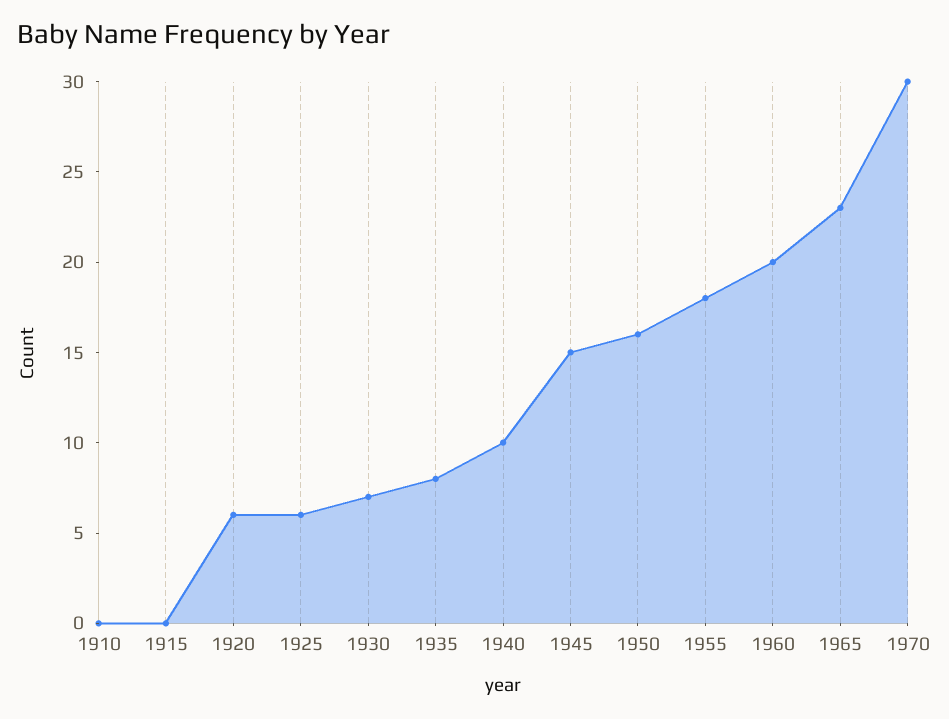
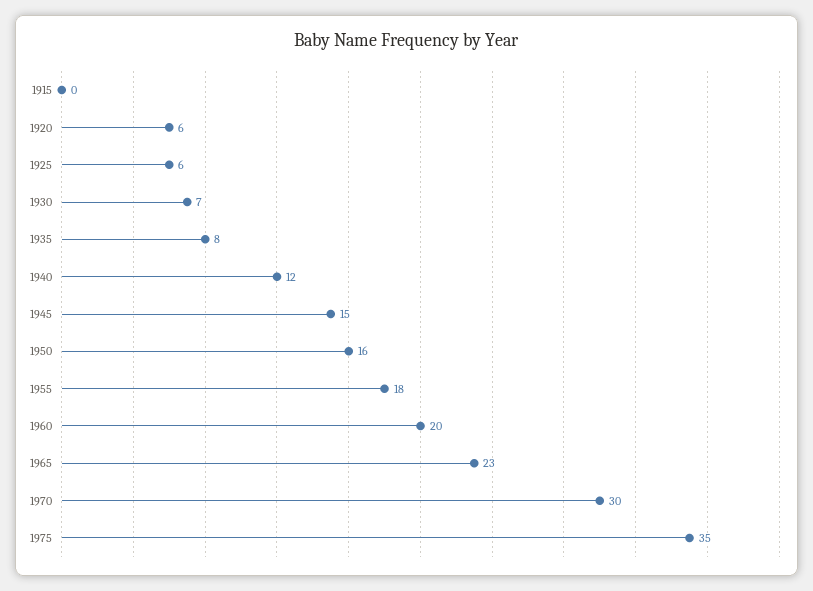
1910: 0 -> none
1940: 10 -> 12
1975: none -> 35

